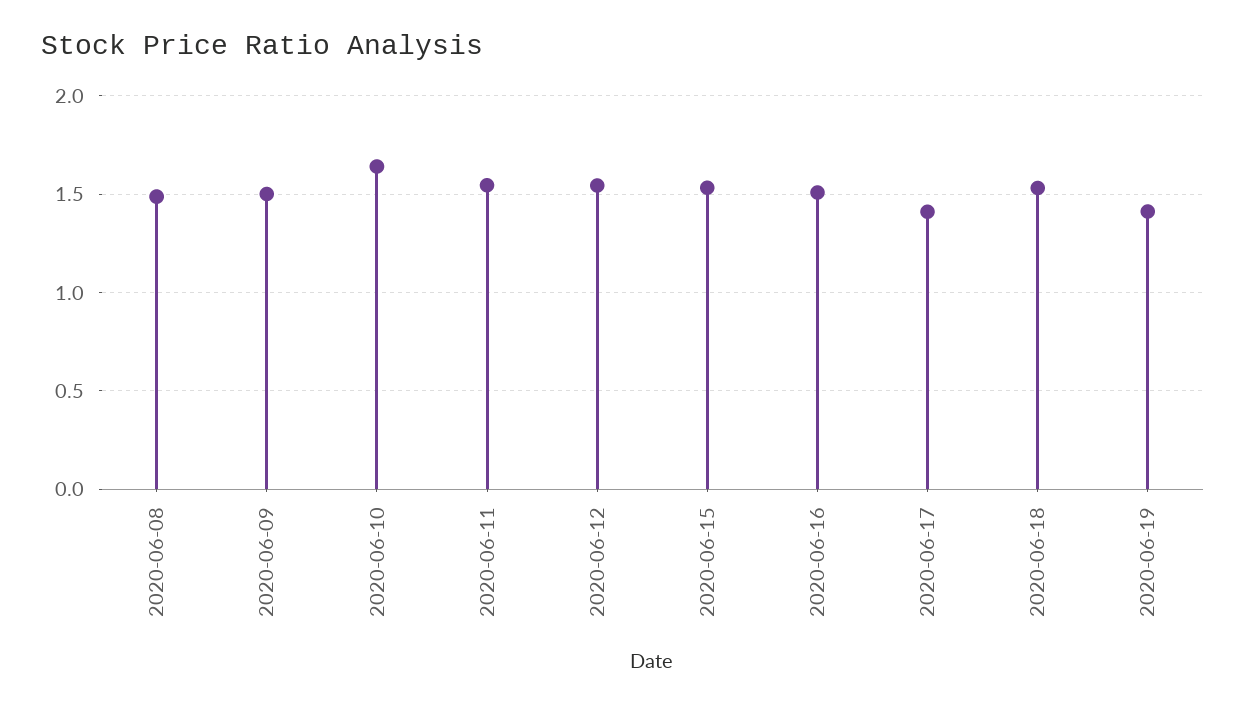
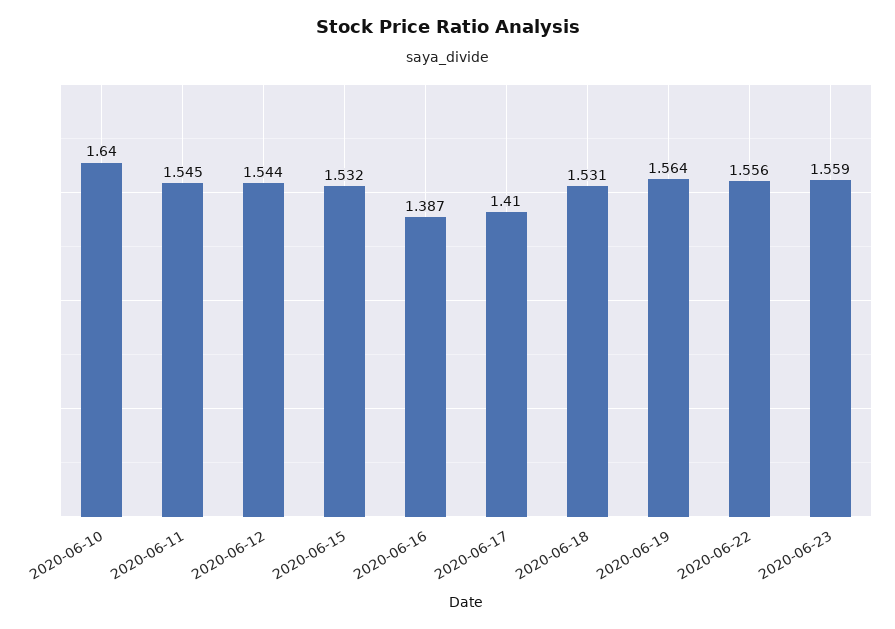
2020-06-08: 1.5 -> none
2020-06-09: 1.5 -> none
2020-06-16: 1.5 -> 1.387
2020-06-19: 1.4 -> 1.564
2020-06-22: none -> 1.556
2020-06-23: none -> 1.559

